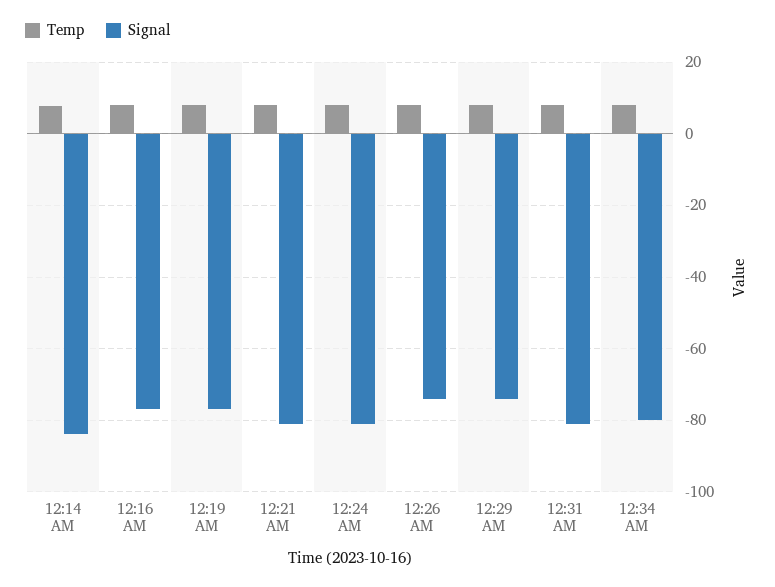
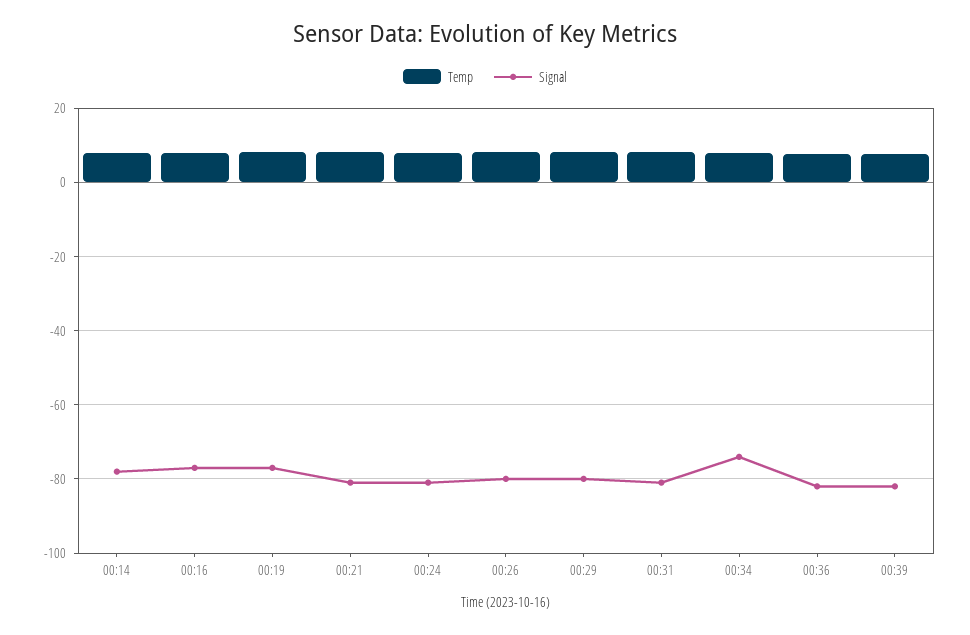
Signal, 12:14 AM: -84 -> -78
Signal, 12:26 AM: -74 -> -80
Signal, 12:29 AM: -74 -> -80
Signal, 12:34 AM: -80 -> -74
Temp, 00:36: none -> 8
Signal, 00:36: none -> -82
Temp, 00:39: none -> 8
Signal, 00:39: none -> -82

